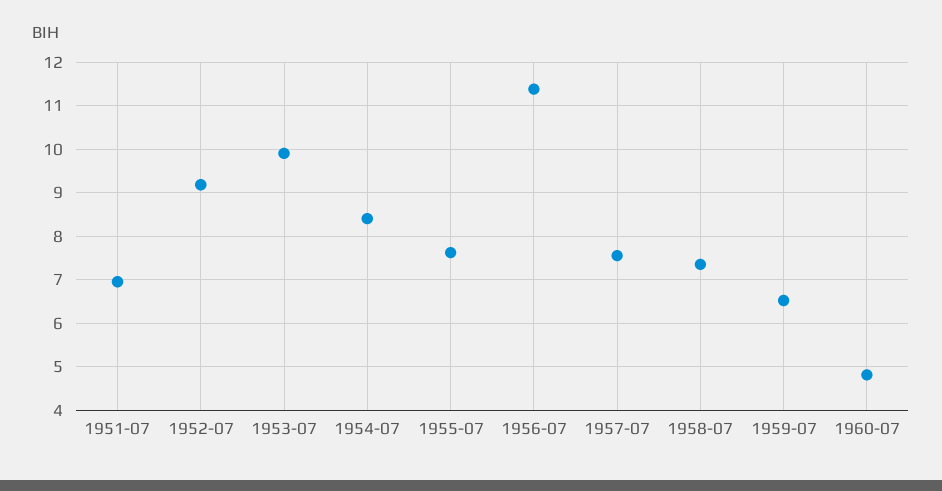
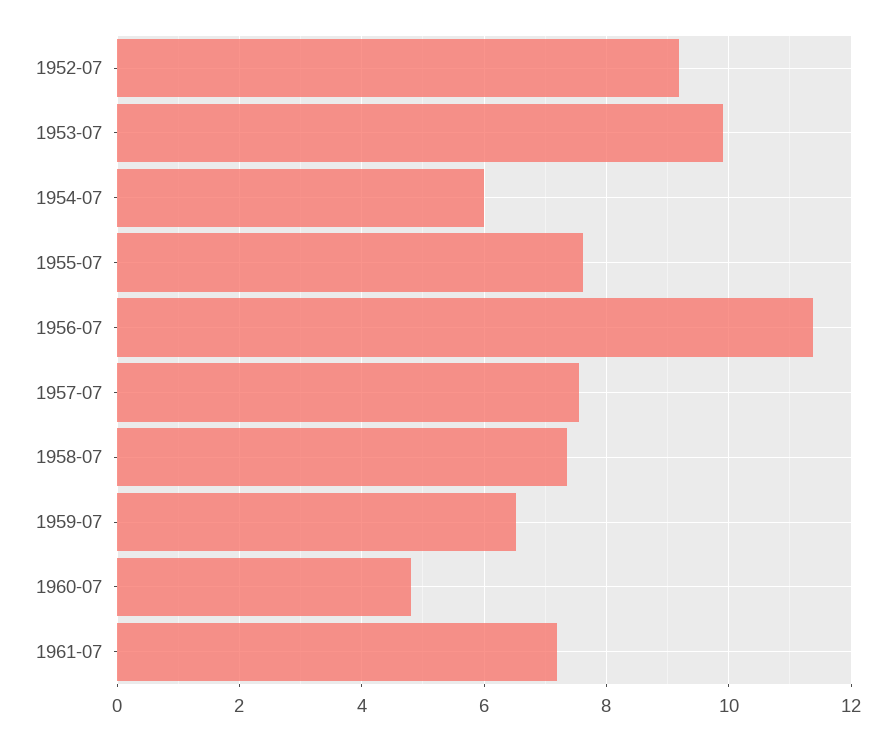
1951-07: 7 -> none
1954-07: 8.4 -> 6
1961-07: none -> 7.2

